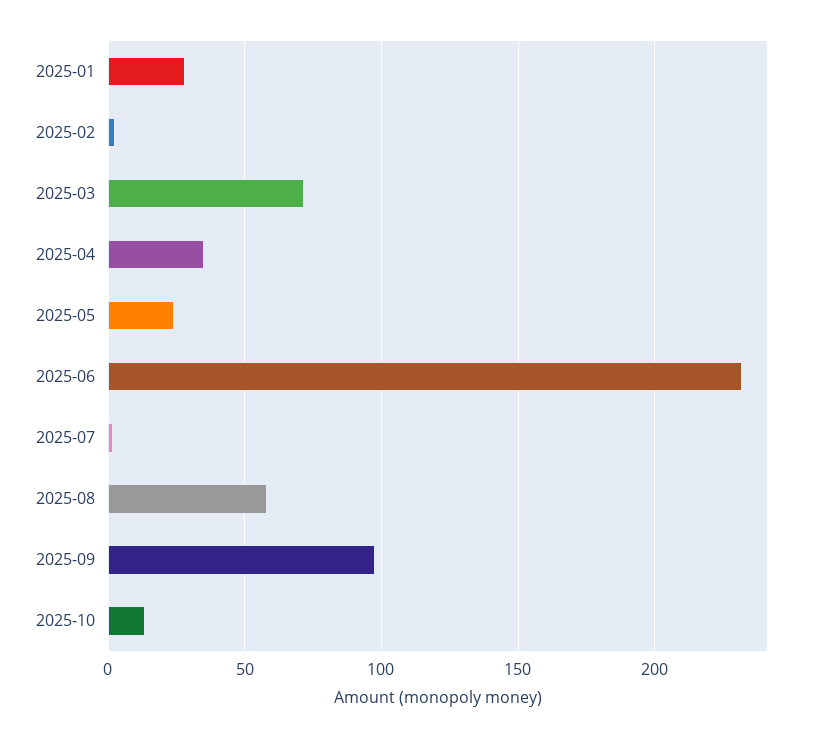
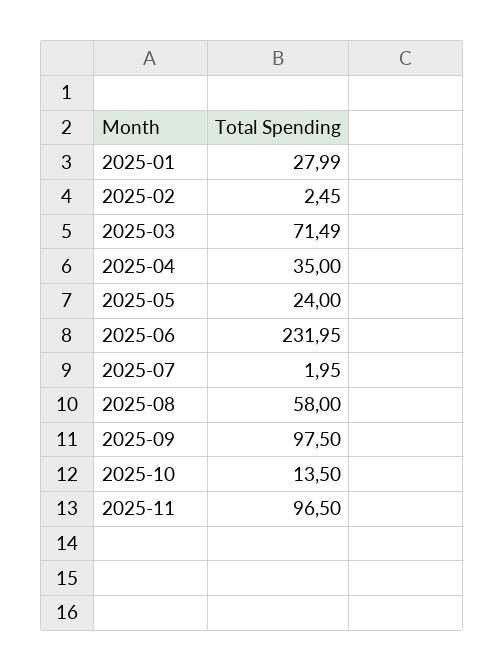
2025-11: none -> 96.5

